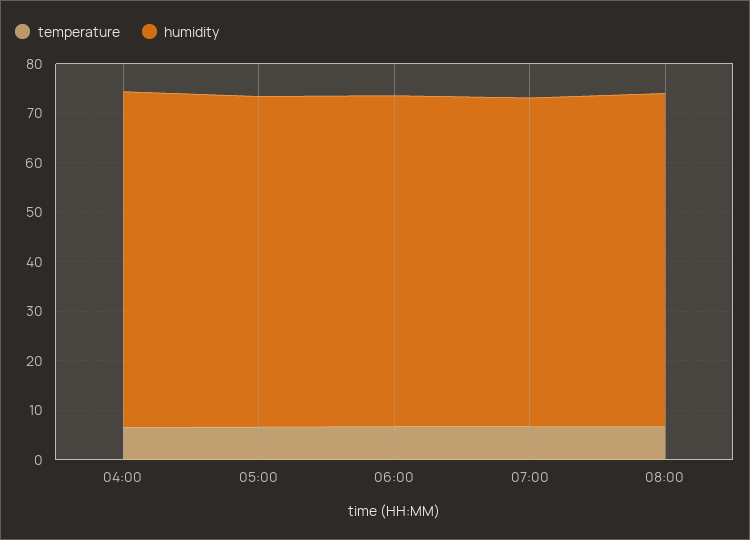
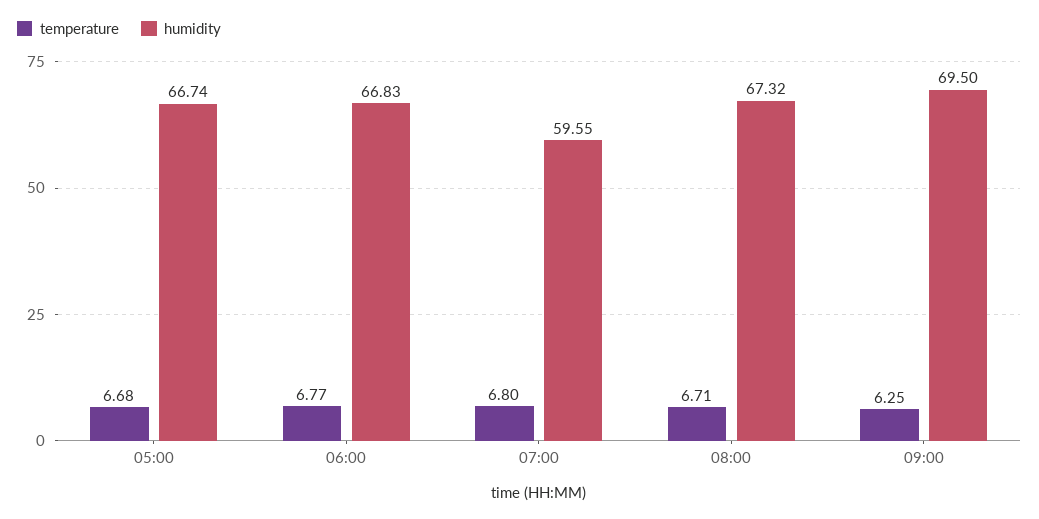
temperature, 04:00: 6 -> none
humidity, 04:00: 68 -> none
humidity, 07:00: 66 -> 59.55
temperature, 09:00: none -> 6.25
humidity, 09:00: none -> 69.5

